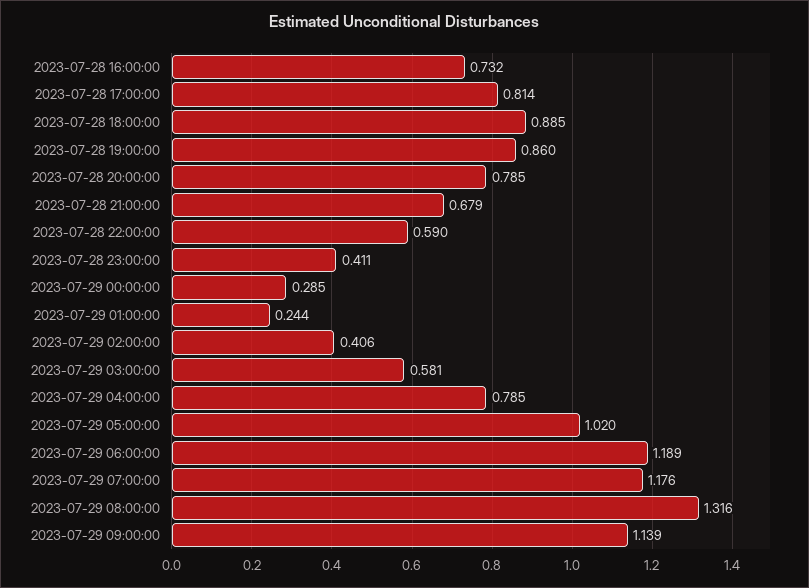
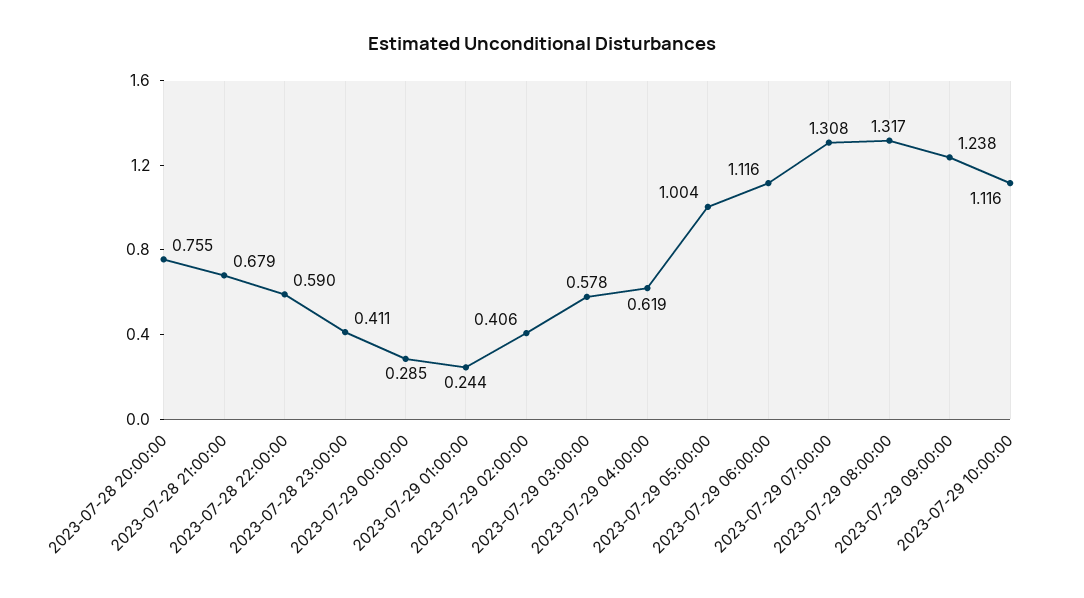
2023-07-28 16:00:00: 0.732 -> none
2023-07-28 17:00:00: 0.814 -> none
2023-07-28 18:00:00: 0.885 -> none
2023-07-28 19:00:00: 0.86 -> none
2023-07-28 20:00:00: 0.785 -> 0.755
2023-07-29 03:00:00: 0.581 -> 0.578
2023-07-29 04:00:00: 0.785 -> 0.619
2023-07-29 05:00:00: 1.02 -> 1.004
2023-07-29 06:00:00: 1.189 -> 1.116
2023-07-29 07:00:00: 1.176 -> 1.308
2023-07-29 08:00:00: 1.316 -> 1.317
2023-07-29 09:00:00: 1.139 -> 1.238
2023-07-29 10:00:00: none -> 1.116

